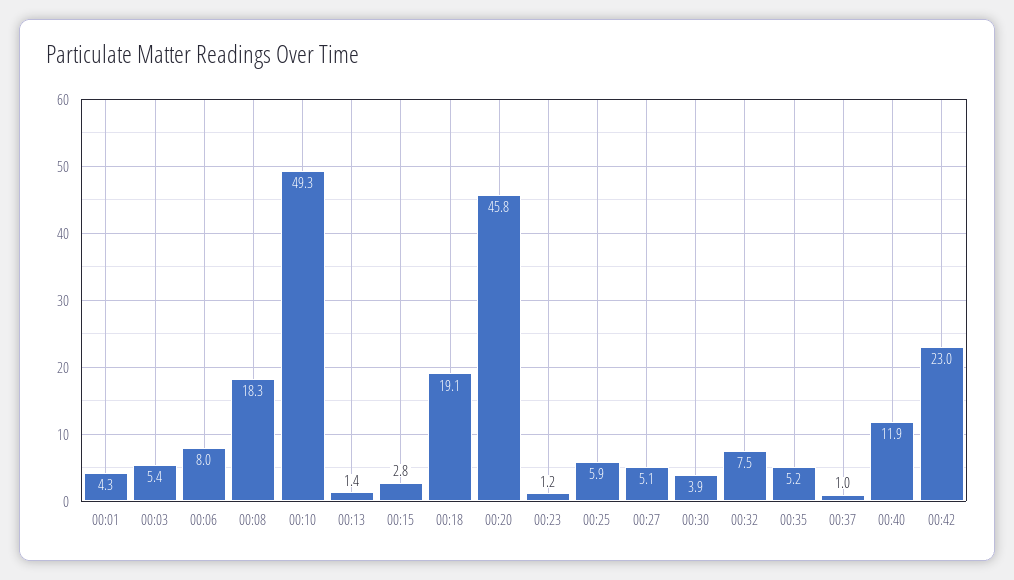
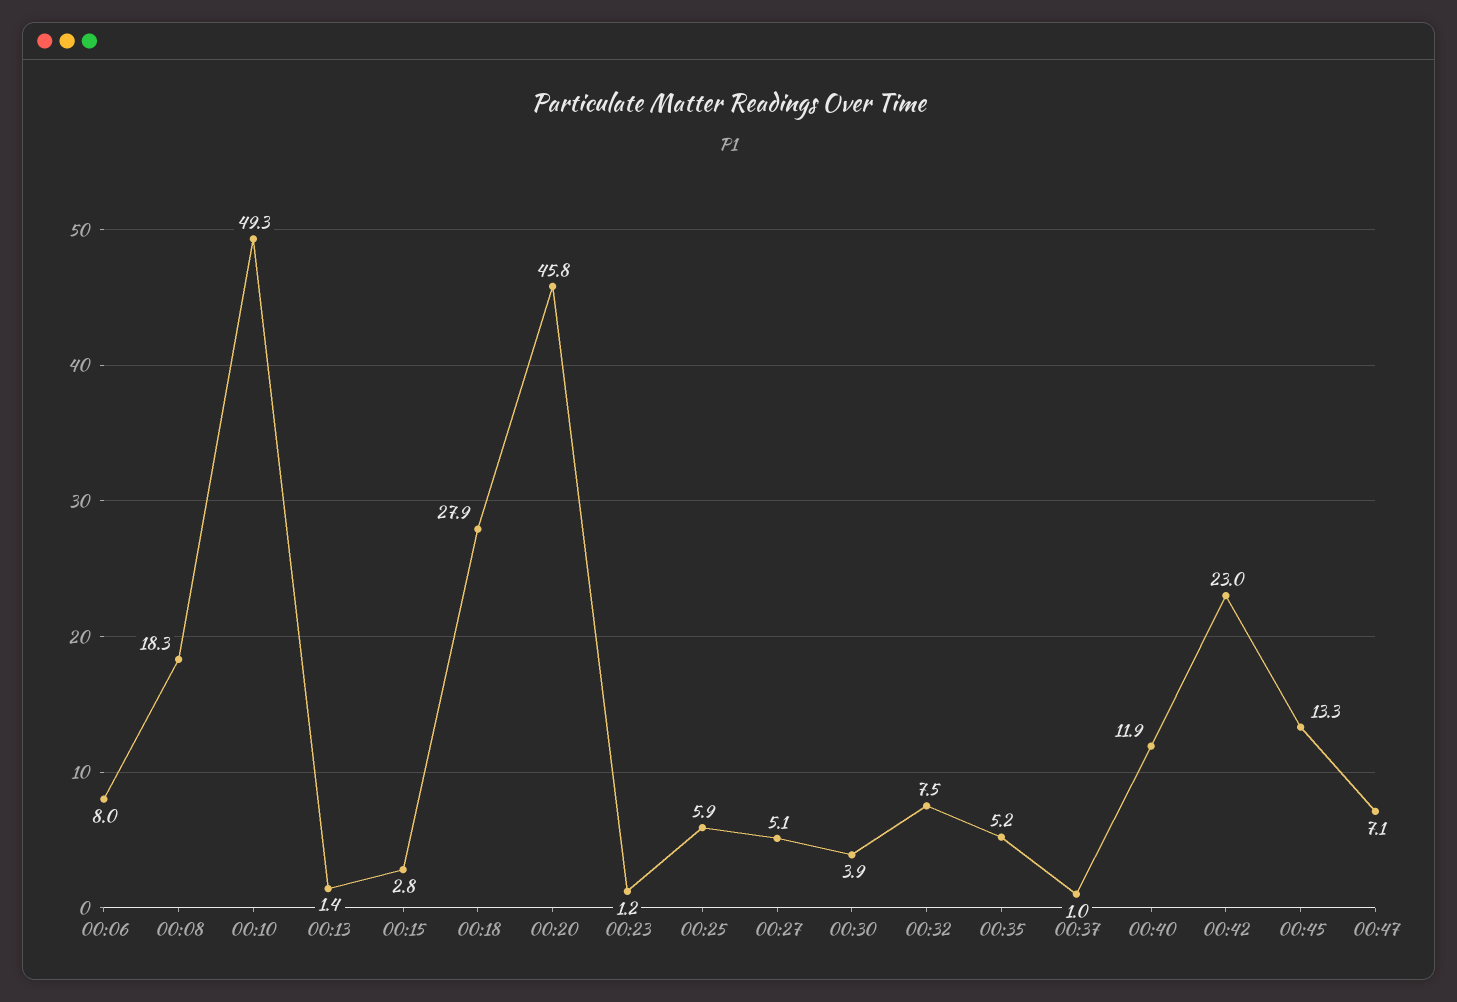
00:01: 4.3 -> none
00:03: 5.4 -> none
00:18: 19.1 -> 27.9
00:45: none -> 13.3
00:47: none -> 7.1

